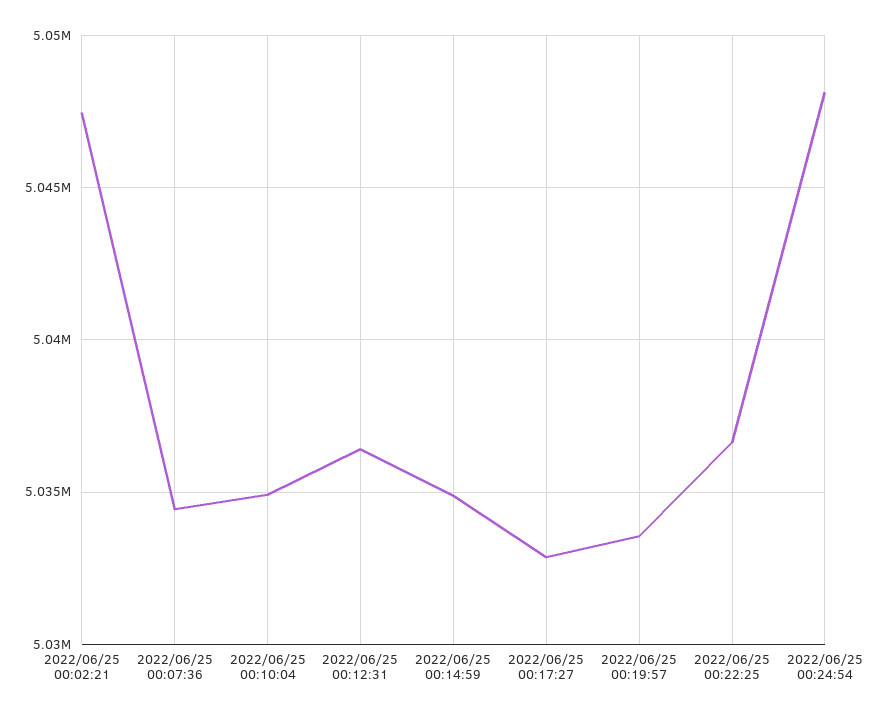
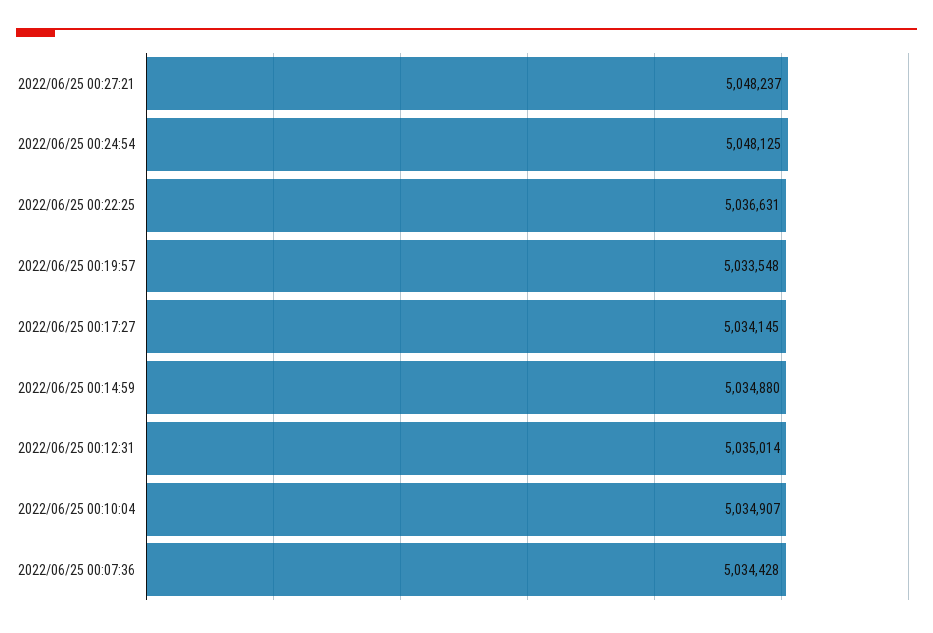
2022/06/25 00:02:21: 5047500 -> none
2022/06/25 00:12:31: 5036500 -> 5035014
2022/06/25 00:17:27: 5033000 -> 5034145
2022/06/25 00:27:21: none -> 5048237

